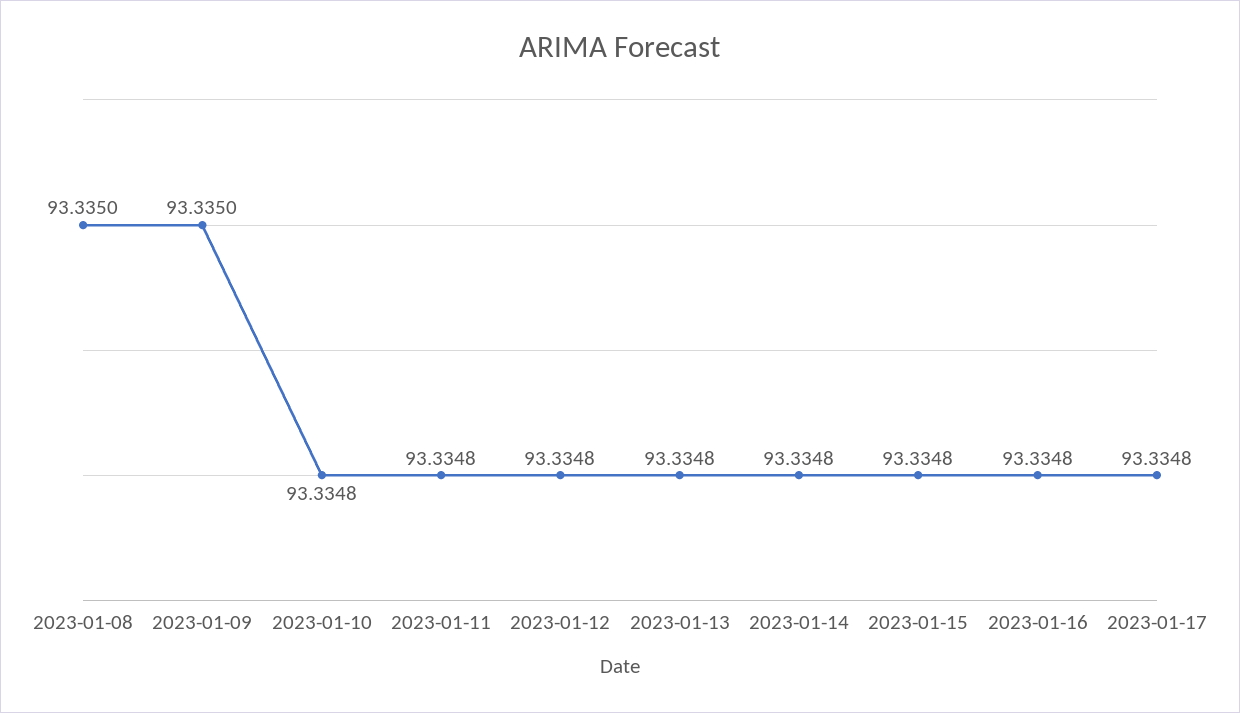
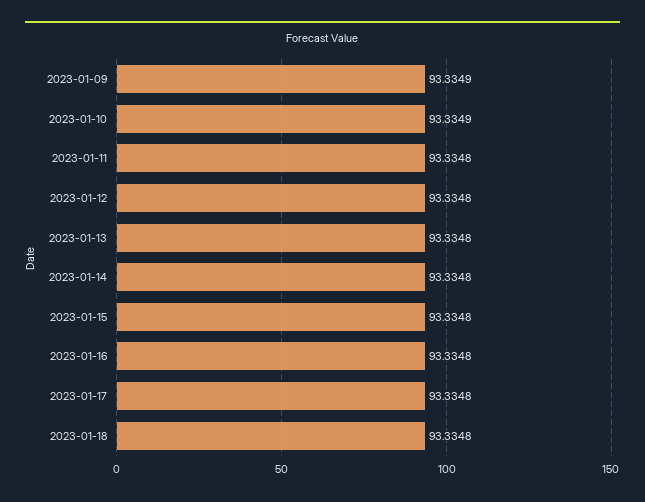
2023-01-08: 93.335 -> none
2023-01-09: 93.335 -> 93.3349
2023-01-10: 93.3348 -> 93.3349
2023-01-18: none -> 93.3348

